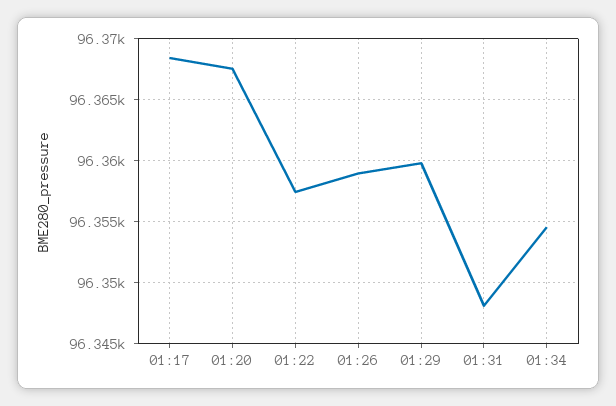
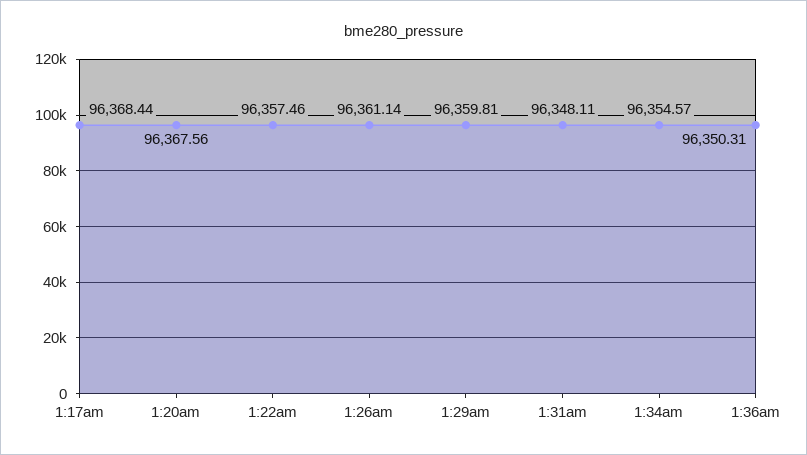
01:26: 96359 -> 96361.14
1:36am: none -> 96350.31

